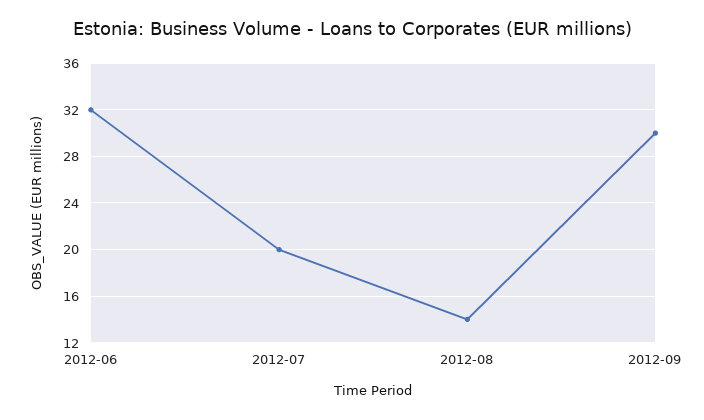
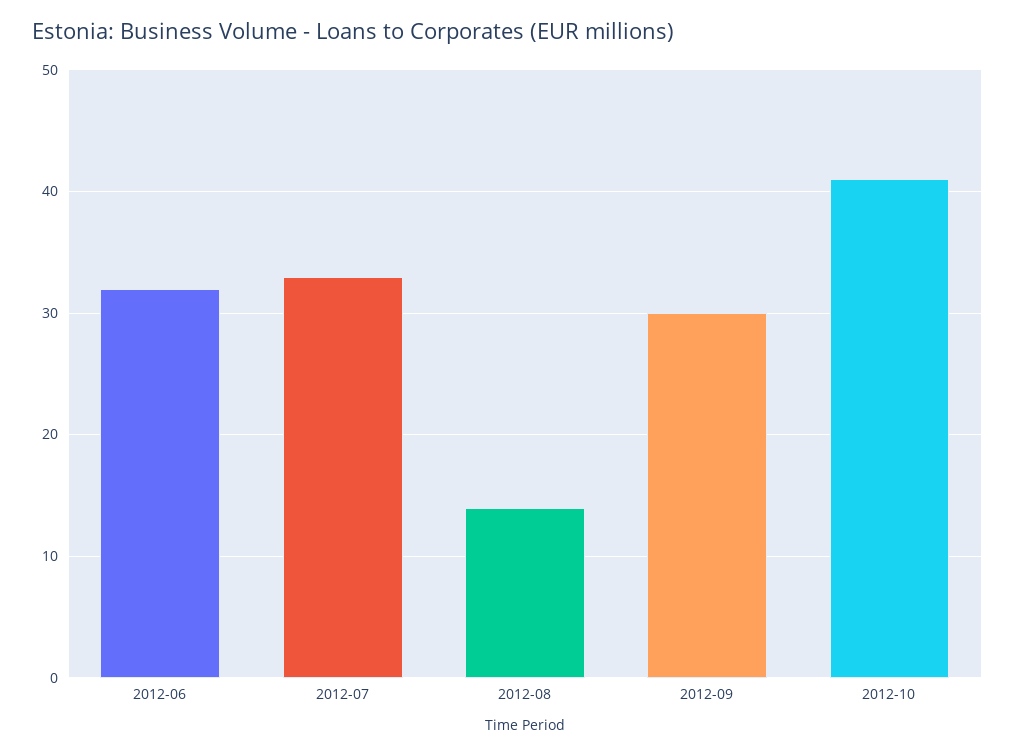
2012-07: 20 -> 33
2012-10: none -> 41

